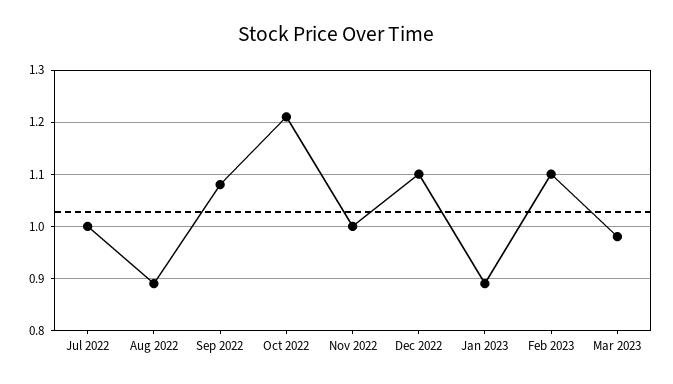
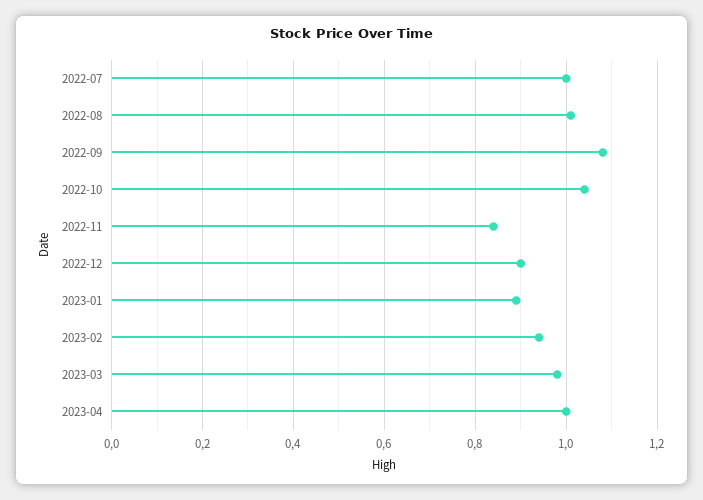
Aug 2022: 0.9 -> 1
Oct 2022: 1.2 -> 1.05
Nov 2022: 1 -> 0.85
Dec 2022: 1.1 -> 0.9
Feb 2023: 1.1 -> 0.95
2023-04: none -> 1

